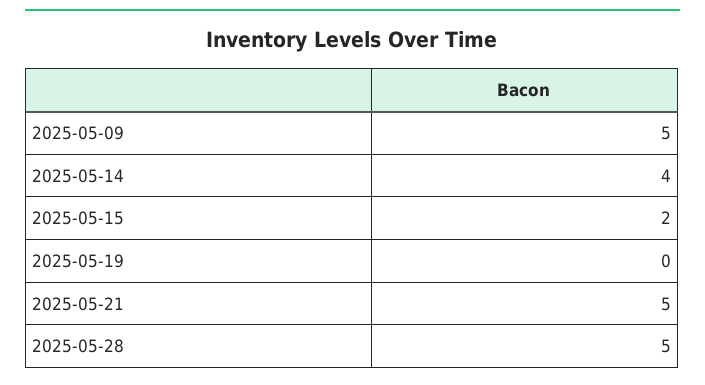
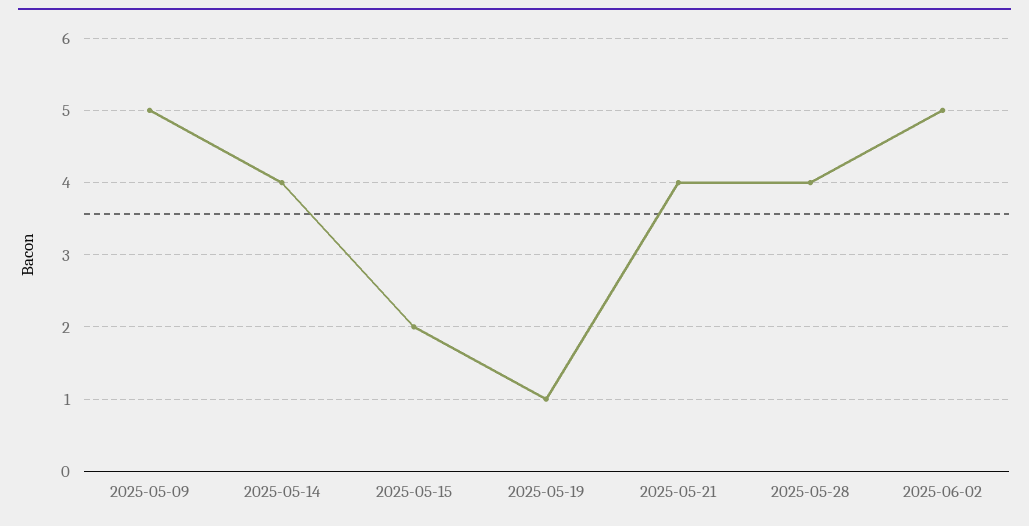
2025-05-19: 0 -> 1
2025-05-21: 5 -> 4
2025-05-28: 5 -> 4
2025-06-02: none -> 5

